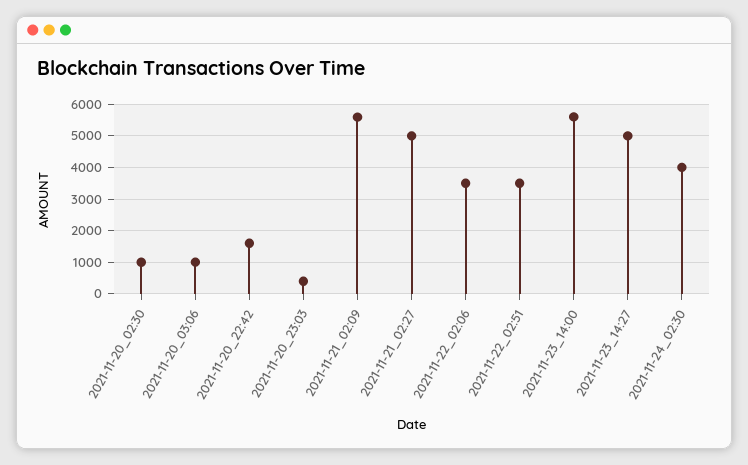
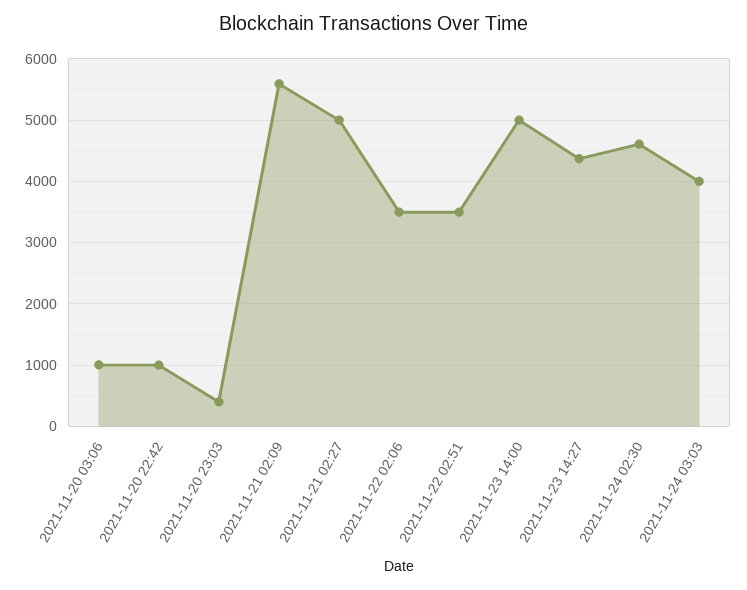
2021-11-20_02:30: 1000 -> none
2021-11-20_22:42: 1600 -> 1000
2021-11-23_14:00: 5600 -> 5000
2021-11-23_14:27: 5000 -> 4400
2021-11-24_02:30: 4000 -> 4600
2021-11-24 03:03: none -> 4000

